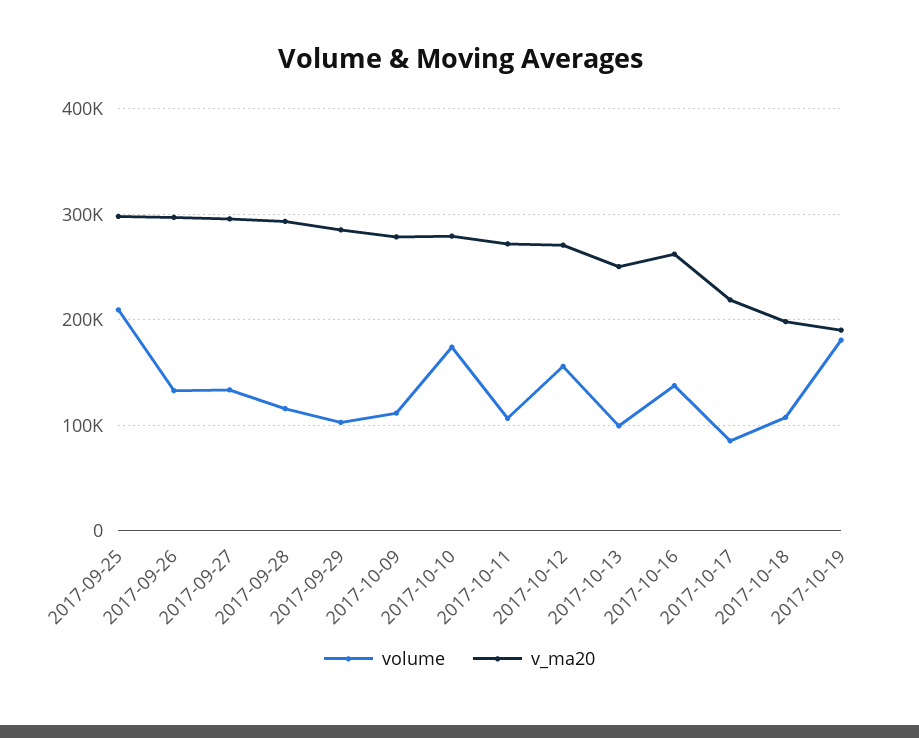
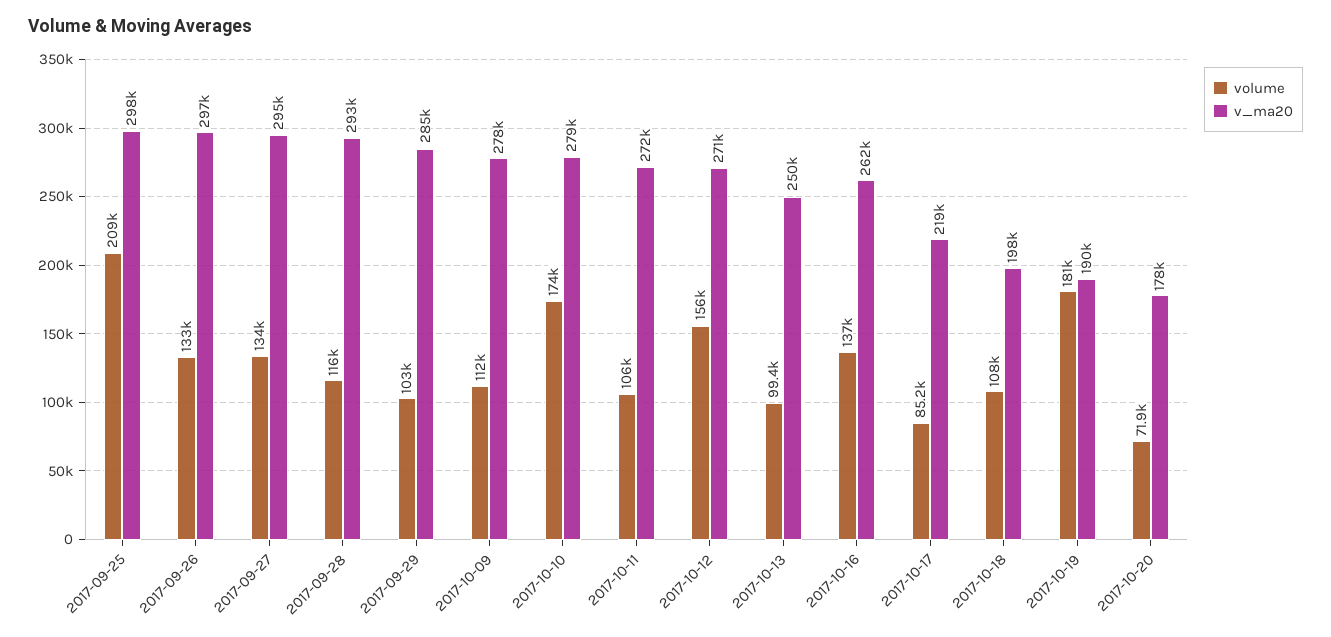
volume, 2017-10-20: none -> 71900
v_ma20, 2017-10-20: none -> 178000

